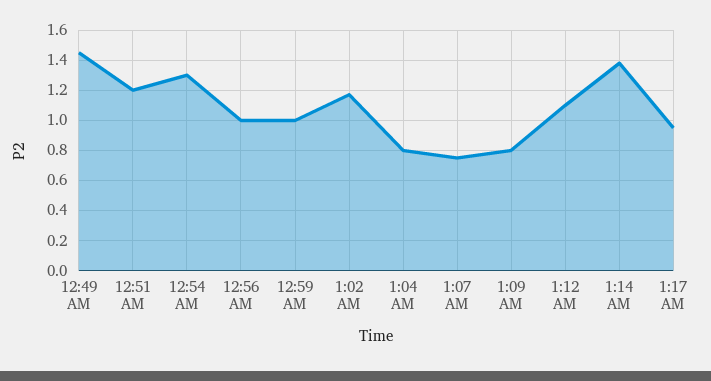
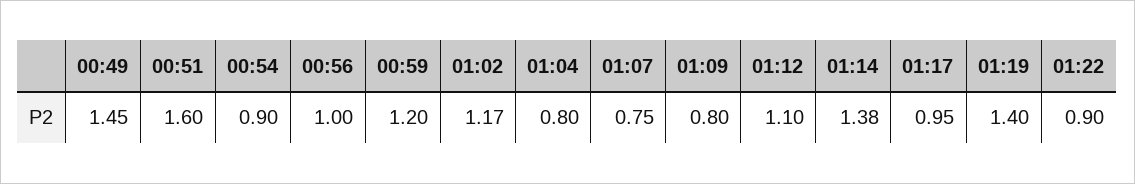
12:51 AM: 1.2 -> 1.6
12:54 AM: 1.3 -> 0.9
12:59 AM: 1 -> 1.2
01:19: none -> 1.4
01:22: none -> 0.9

